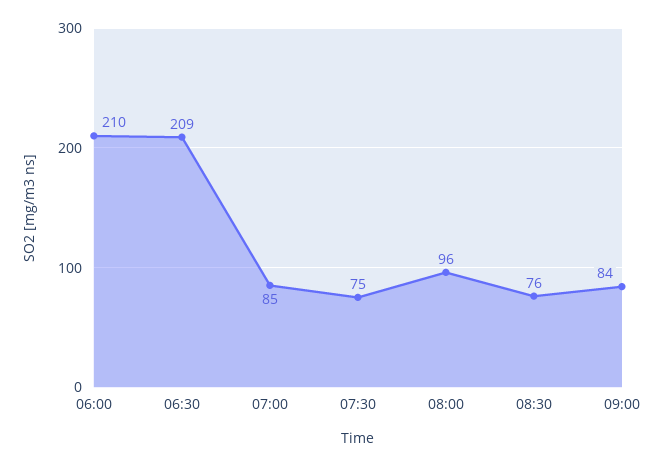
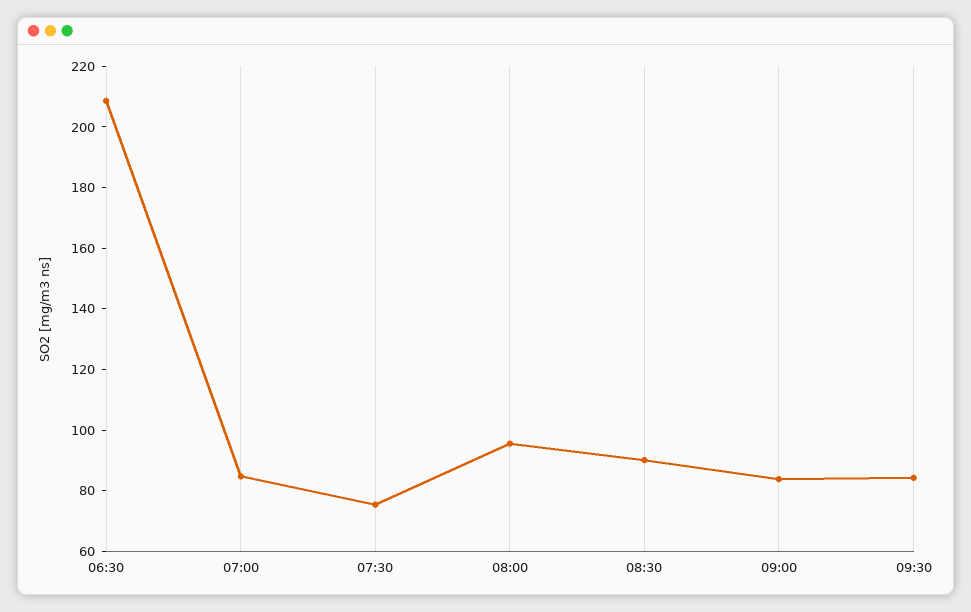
06:00: 210 -> none
08:30: 76 -> 90
09:30: none -> 85

